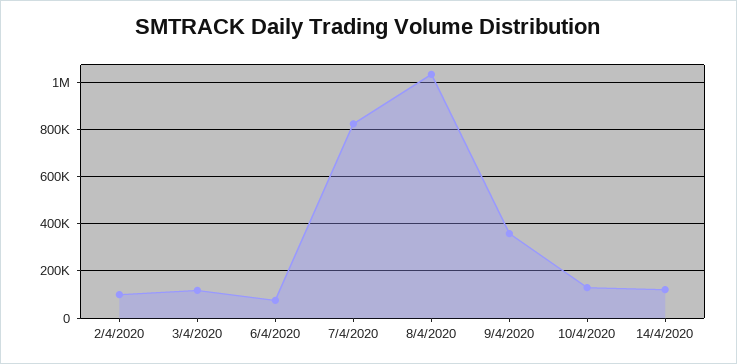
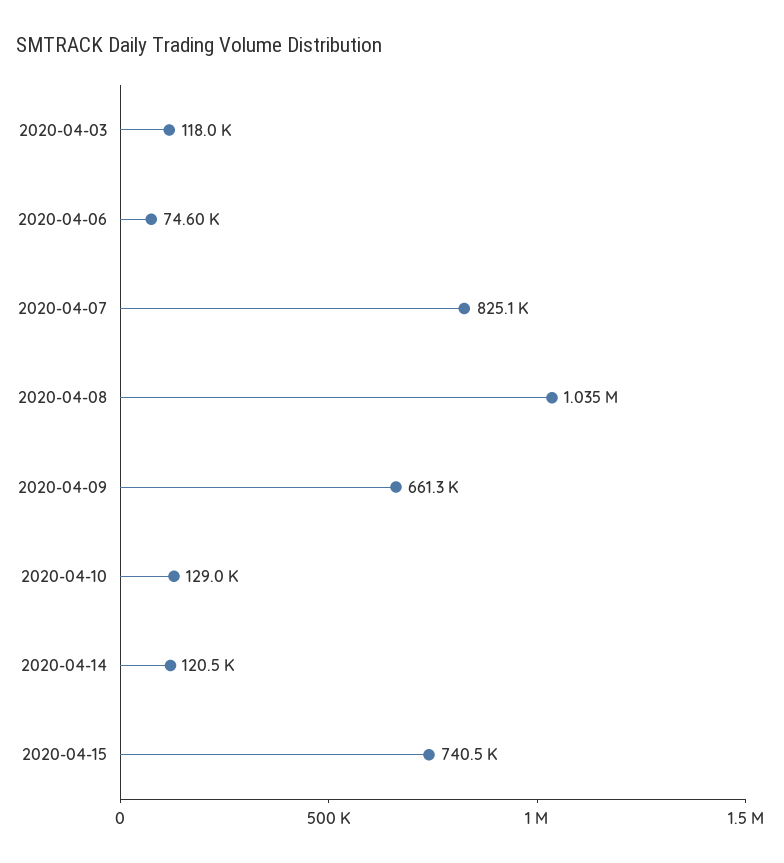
2/4/2020: 100000 -> none
9/4/2020: 350000 -> 661300
2020-04-15: none -> 740500

